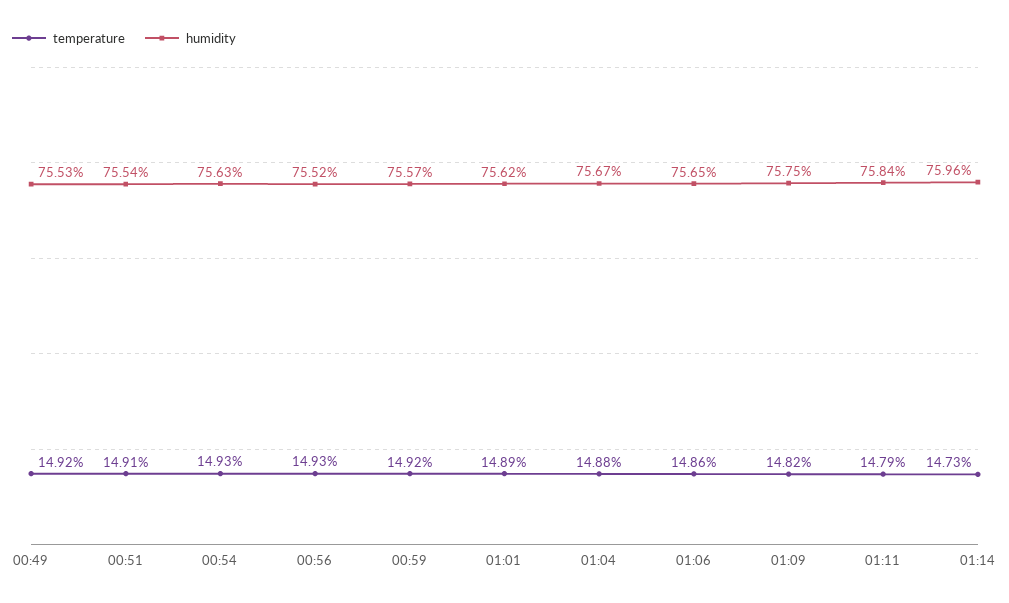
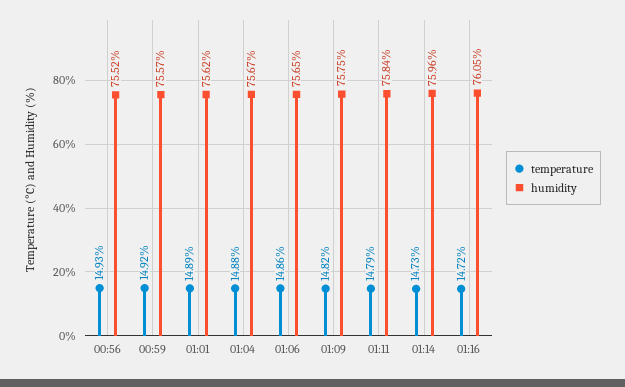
temperature, 00:49: 14.92 -> none
humidity, 00:49: 75.53 -> none
temperature, 00:51: 14.91 -> none
humidity, 00:51: 75.54 -> none
temperature, 00:54: 14.93 -> none
humidity, 00:54: 75.63 -> none
temperature, 01:16: none -> 14.72
humidity, 01:16: none -> 76.05

